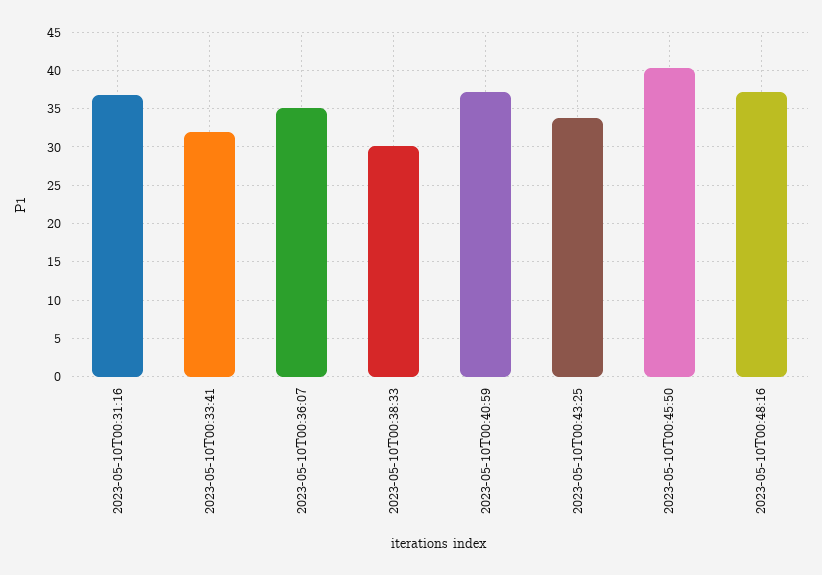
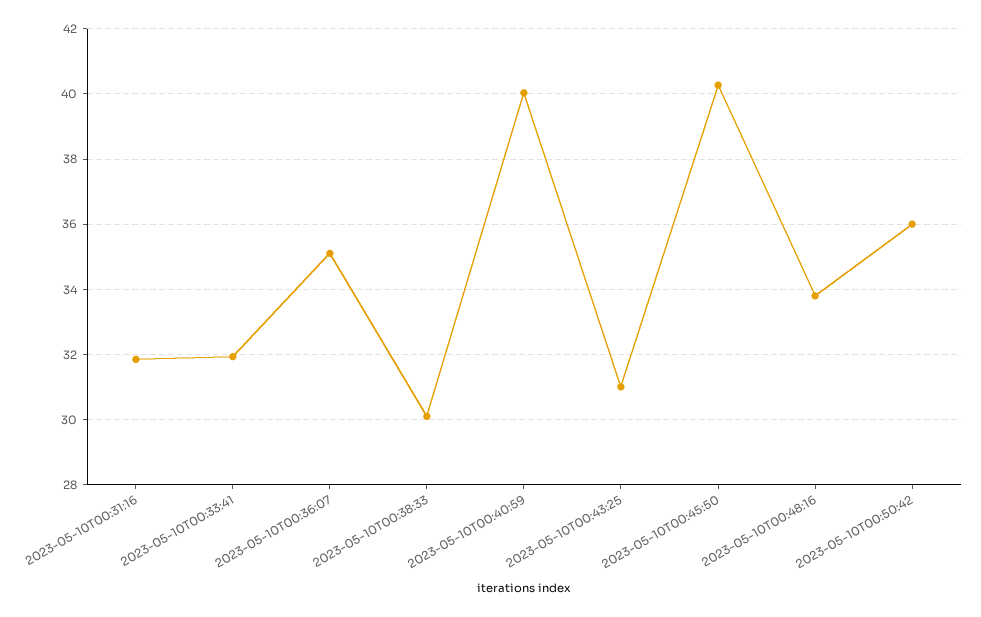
2023-05-10T00:31:16: 37 -> 31.8
2023-05-10T00:40:59: 37 -> 40
2023-05-10T00:43:25: 34 -> 31
2023-05-10T00:48:16: 37 -> 33.8
2023-05-10T00:50:42: none -> 36

